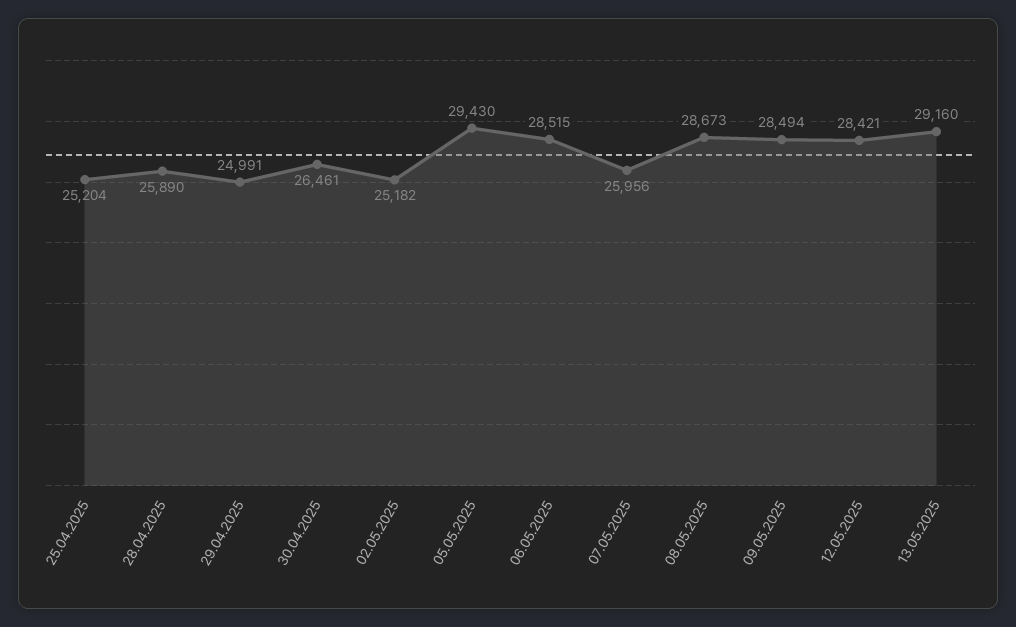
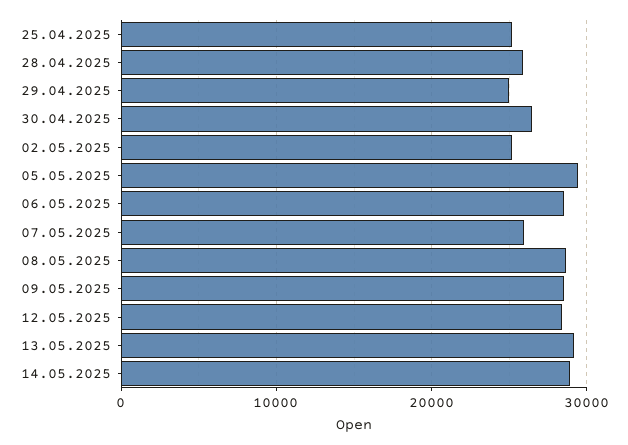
14.05.2025: none -> 29000

